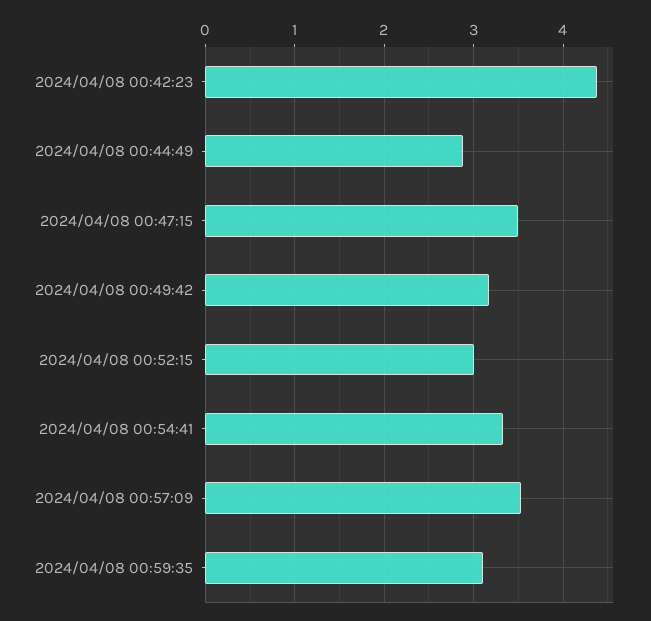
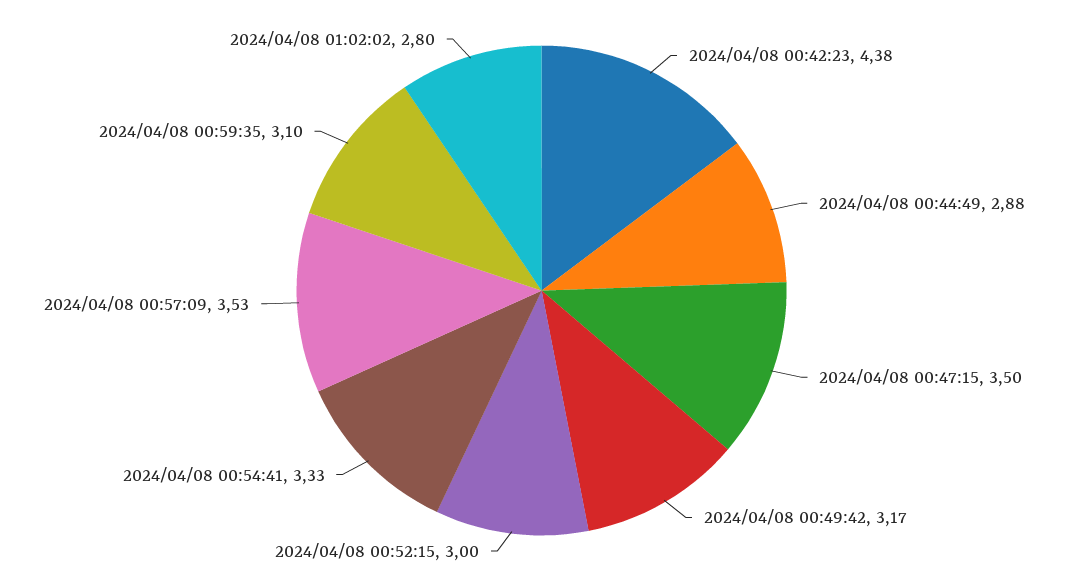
2024/04/08 01:02:02: none -> 2.8

